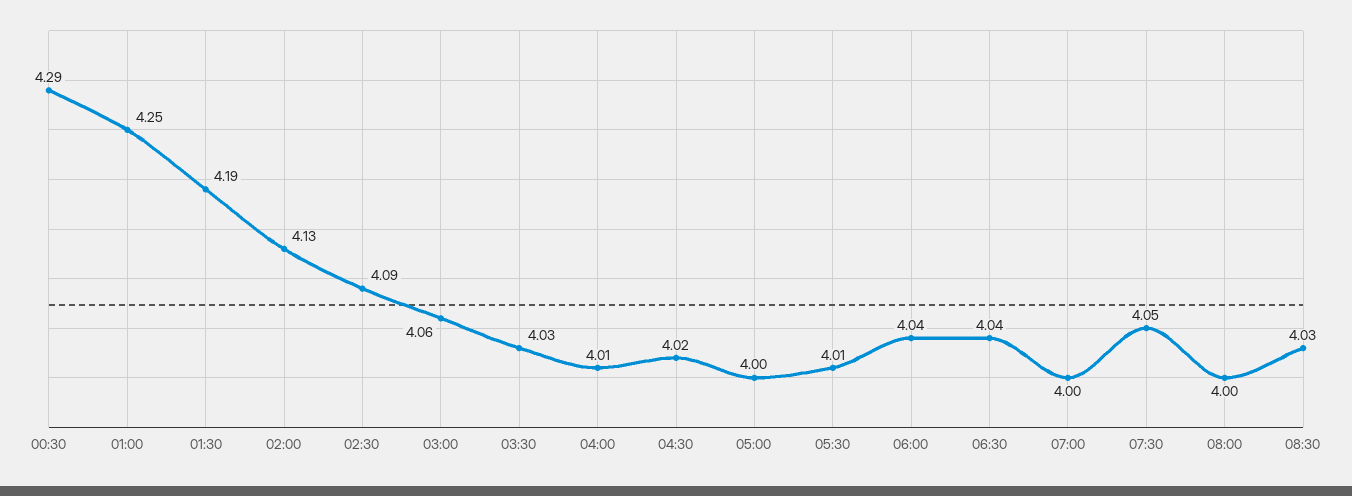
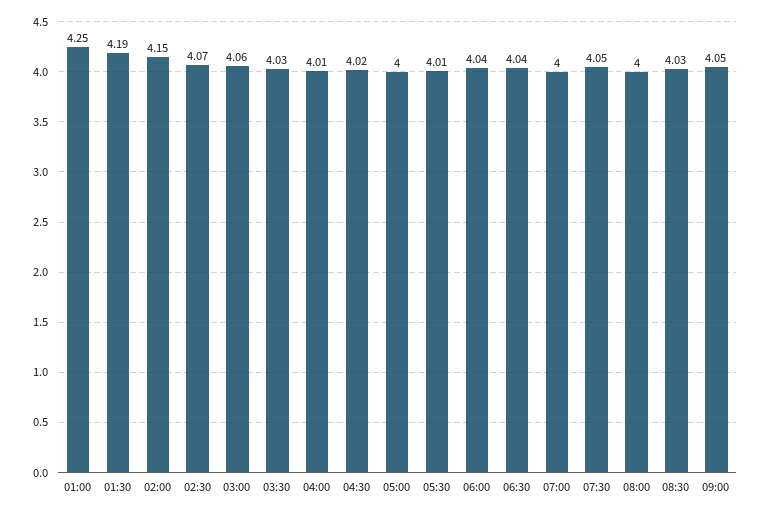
00:30: 4.29 -> none
02:00: 4.13 -> 4.15
02:30: 4.09 -> 4.07
09:00: none -> 4.05

